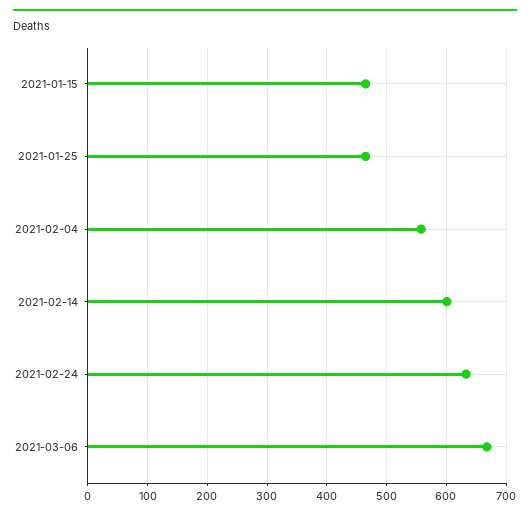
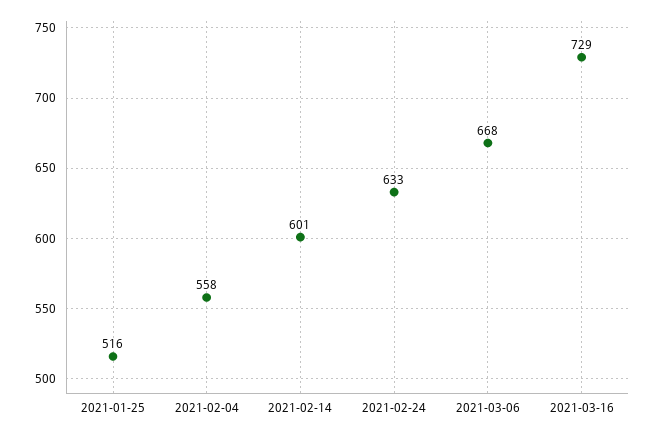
2021-01-15: 460 -> none
2021-01-25: 460 -> 516
2021-03-16: none -> 729

